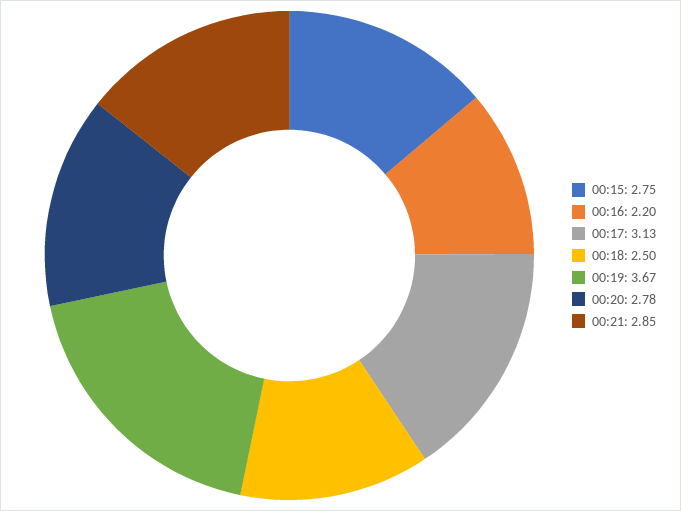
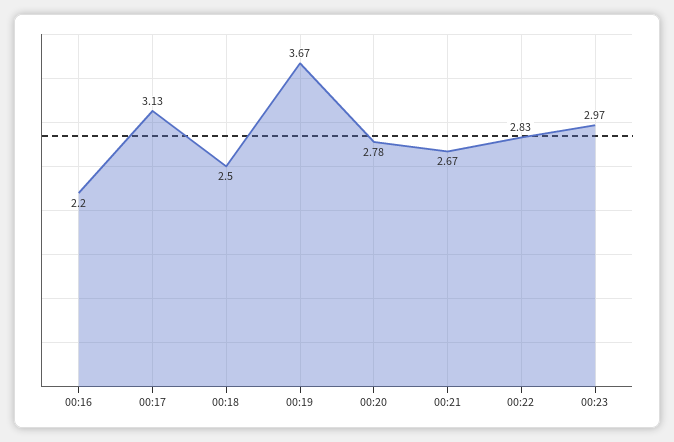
00:15: 2.75 -> none
00:21: 2.85 -> 2.67
00:22: none -> 2.83
00:23: none -> 2.97

